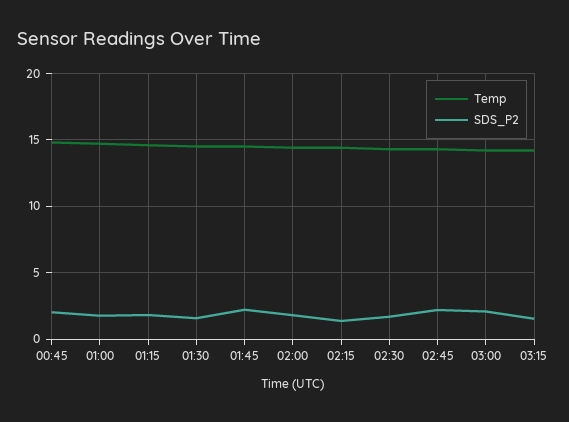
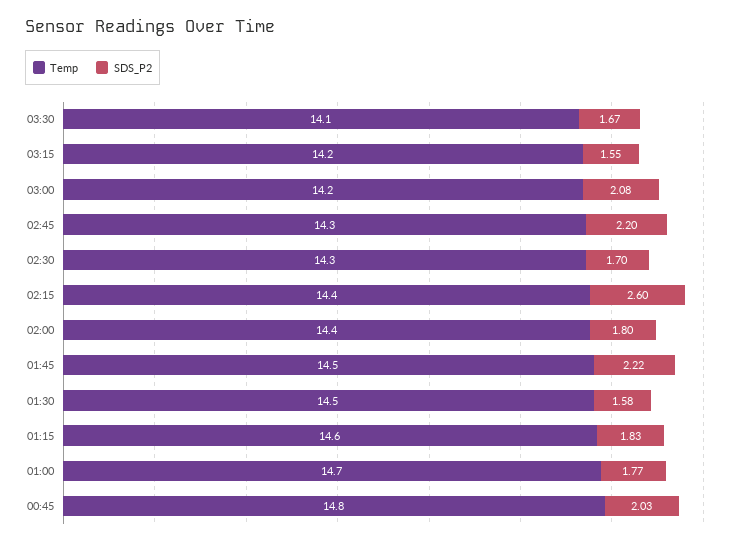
SDS_P2, 02:15: 1.5 -> 2.6
Temp, 03:30: none -> 14.1
SDS_P2, 03:30: none -> 1.67

